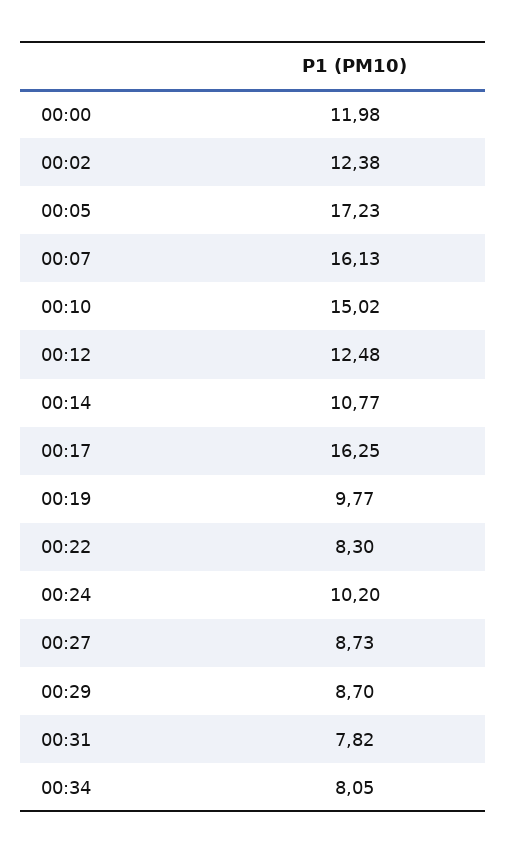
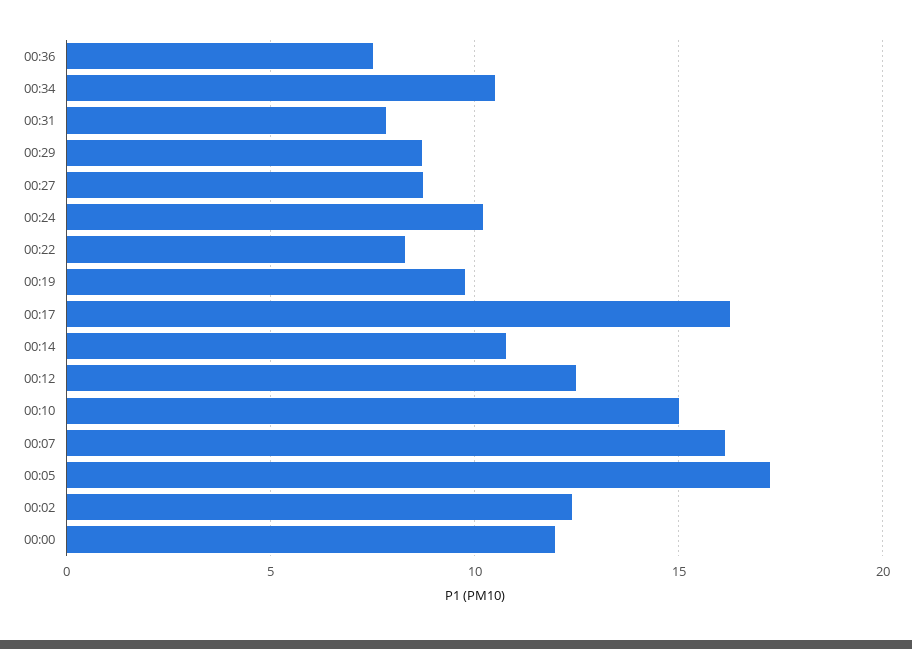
00:34: 8.05 -> 10.5
00:36: none -> 7.5

